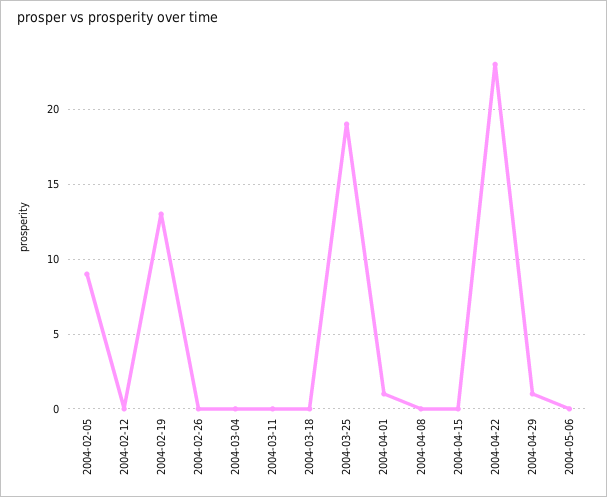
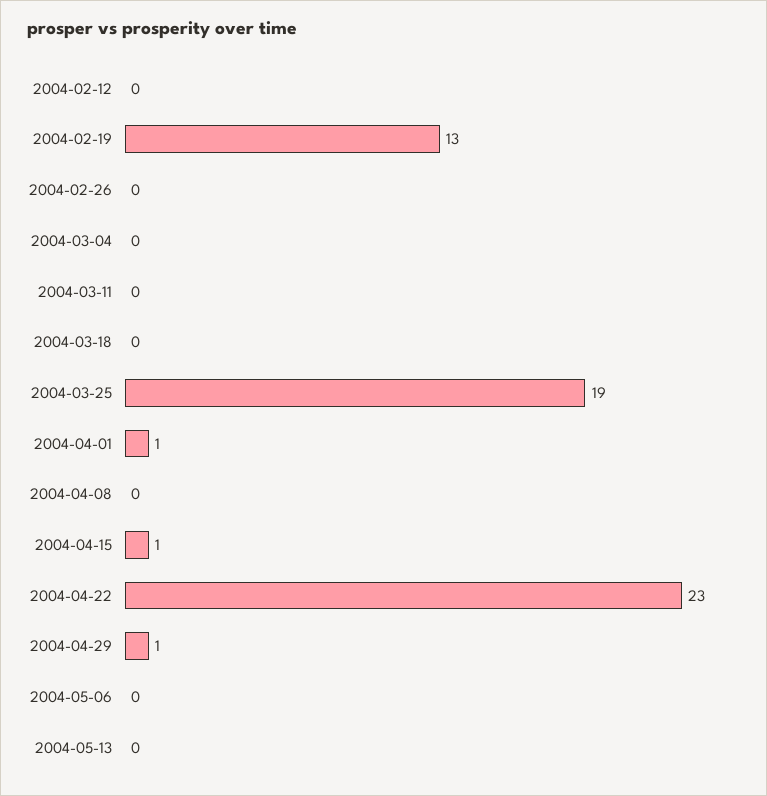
2004-02-05: 9 -> none
2004-04-15: 0 -> 1
2004-05-13: none -> 0

